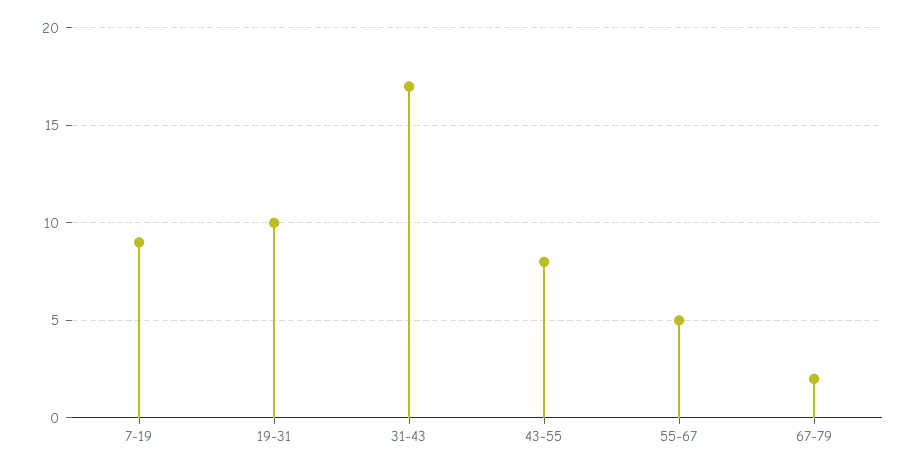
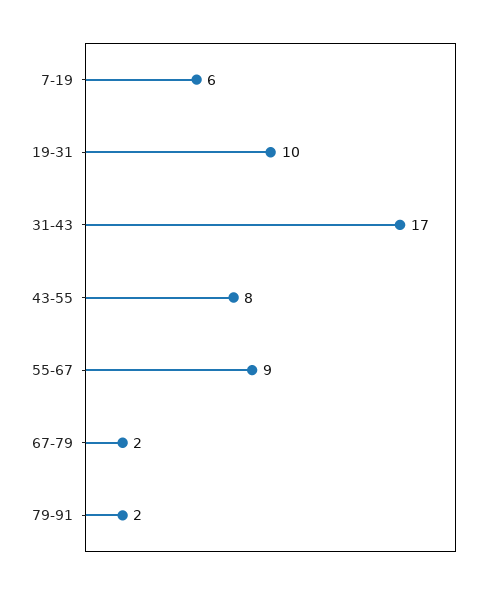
7-19: 9 -> 6
55-67: 5 -> 9
79-91: none -> 2

